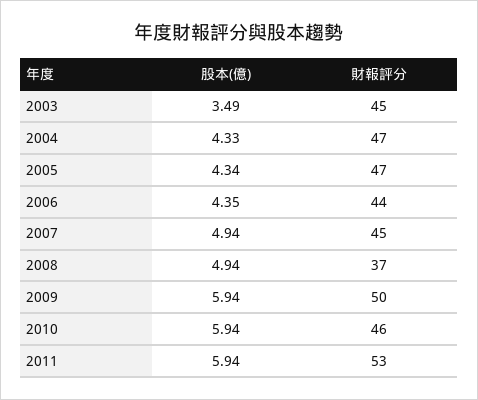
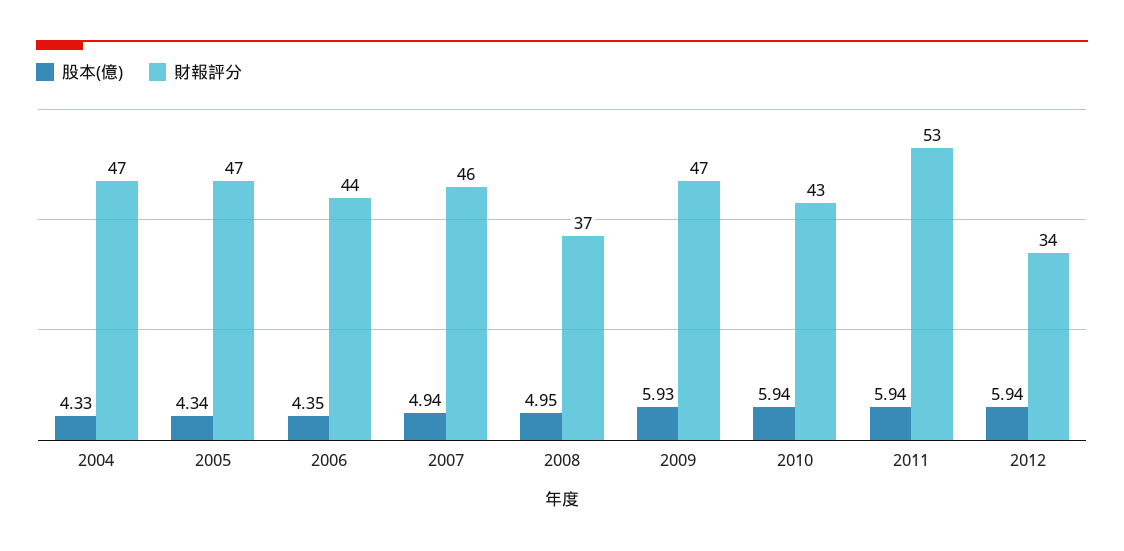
股本(億), 2003: 3.49 -> none
財報評分, 2003: 45 -> none
財報評分, 2007: 45 -> 46
股本(億), 2008: 4.94 -> 4.95
股本(億), 2009: 5.94 -> 5.93
財報評分, 2009: 50 -> 47
財報評分, 2010: 46 -> 43
股本(億), 2012: none -> 5.94
財報評分, 2012: none -> 34

